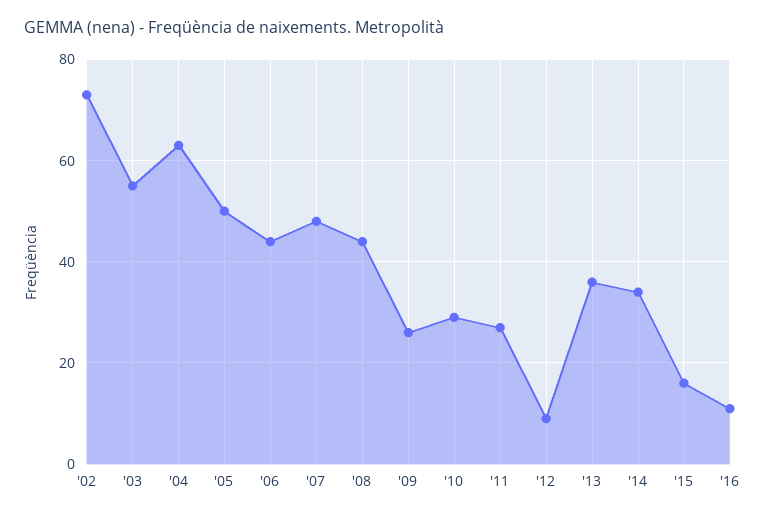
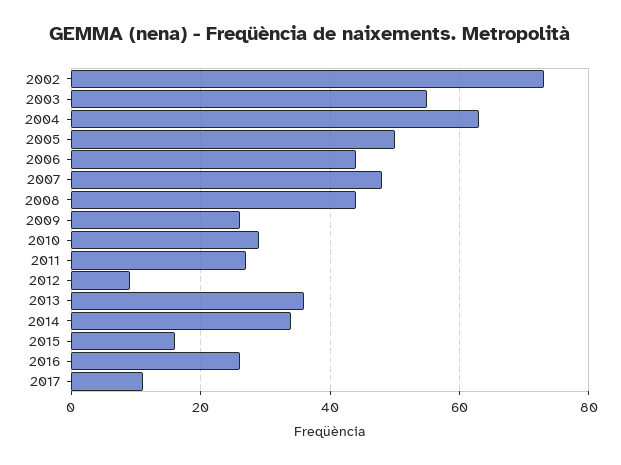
'16: 10 -> 25
2017: none -> 10

